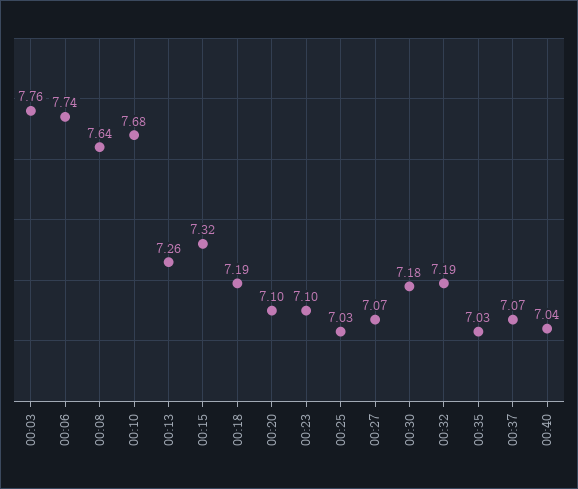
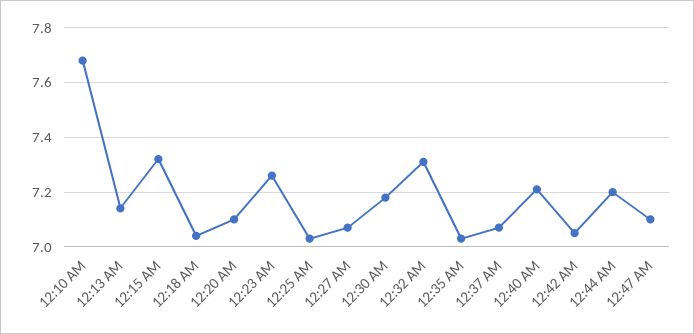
00:03: 7.76 -> none
00:06: 7.74 -> none
00:08: 7.64 -> none
00:13: 7.26 -> 7.15
00:18: 7.19 -> 7.05
00:23: 7.1 -> 7.25
00:32: 7.19 -> 7.3
00:40: 7.04 -> 7.2
12:42 AM: none -> 7.05
12:44 AM: none -> 7.2
12:47 AM: none -> 7.1

